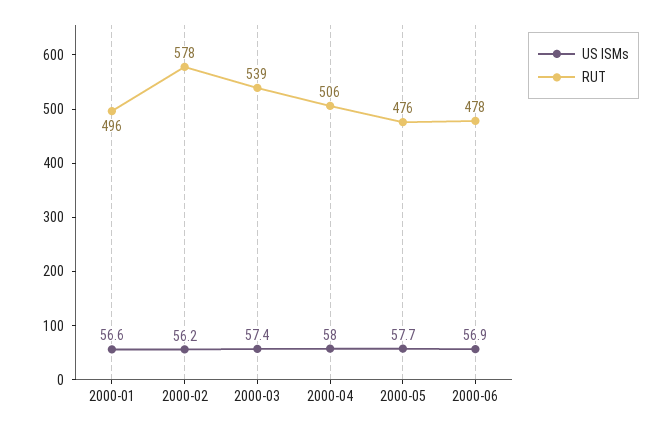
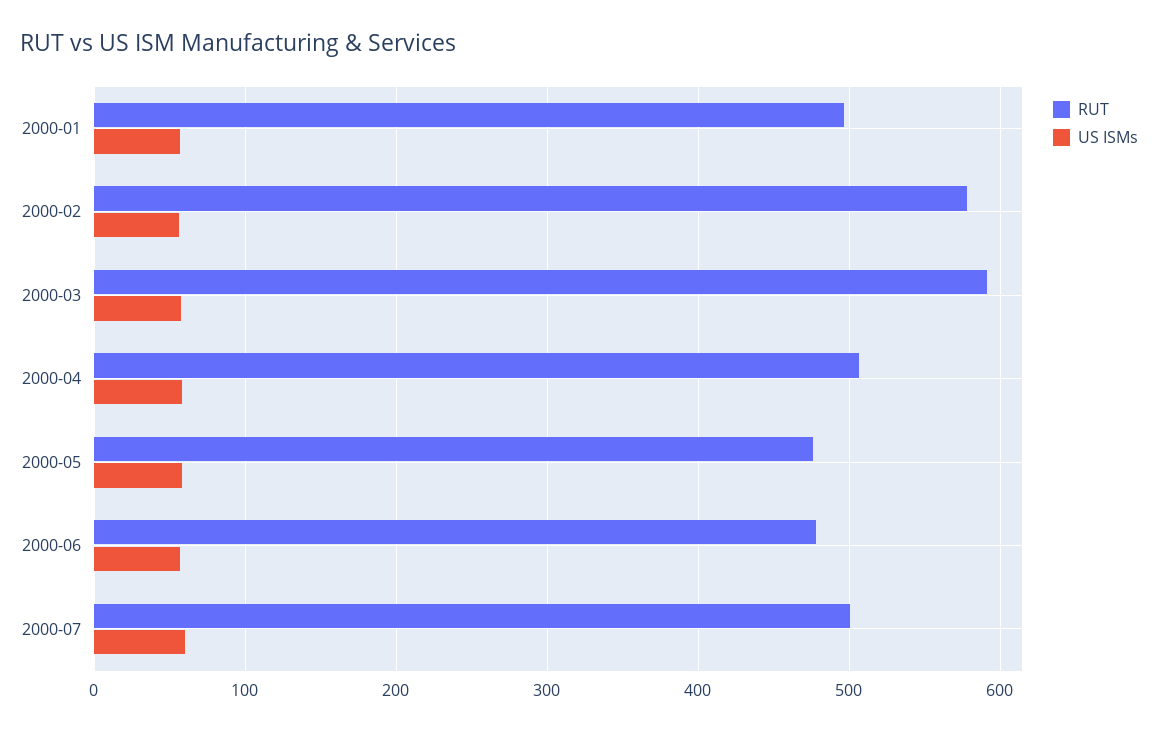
RUT, 2000-03: 539 -> 590
RUT, 2000-07: none -> 500
US ISMs, 2000-07: none -> 60

